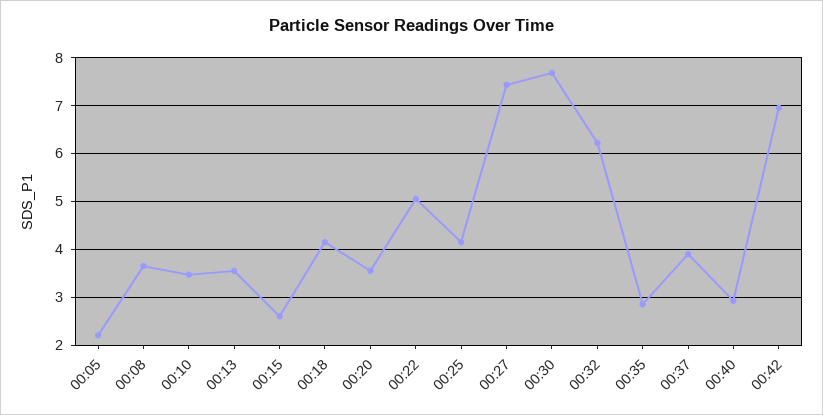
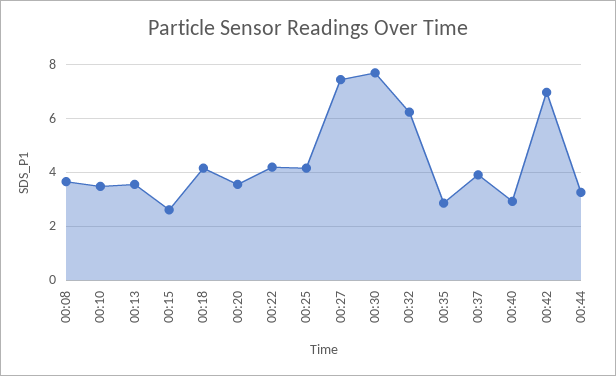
00:05: 2.2 -> none
00:22: 5 -> 4.25
00:44: none -> 3.25

